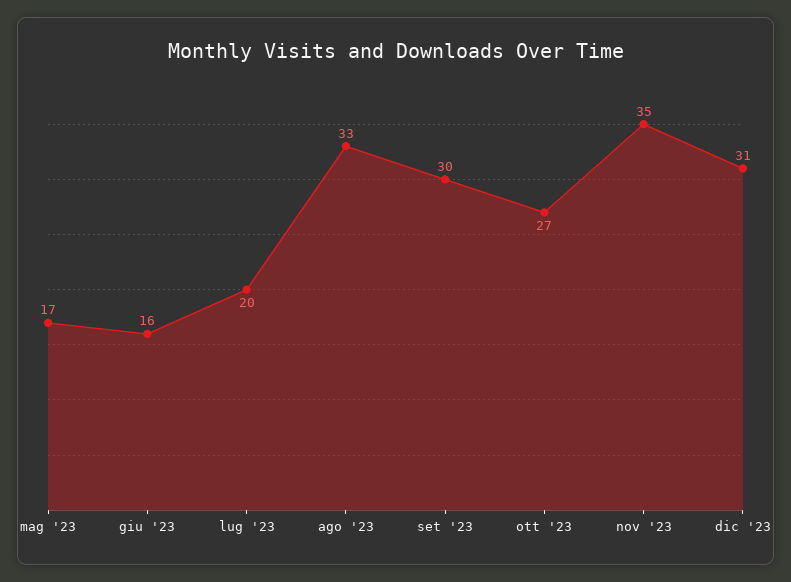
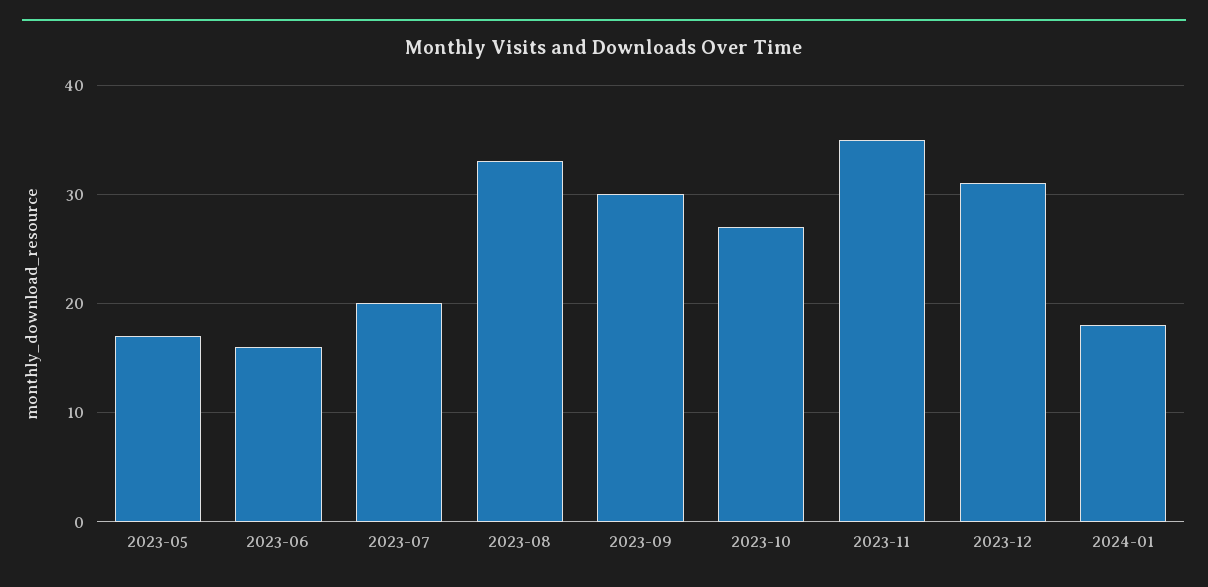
2024-01: none -> 18

